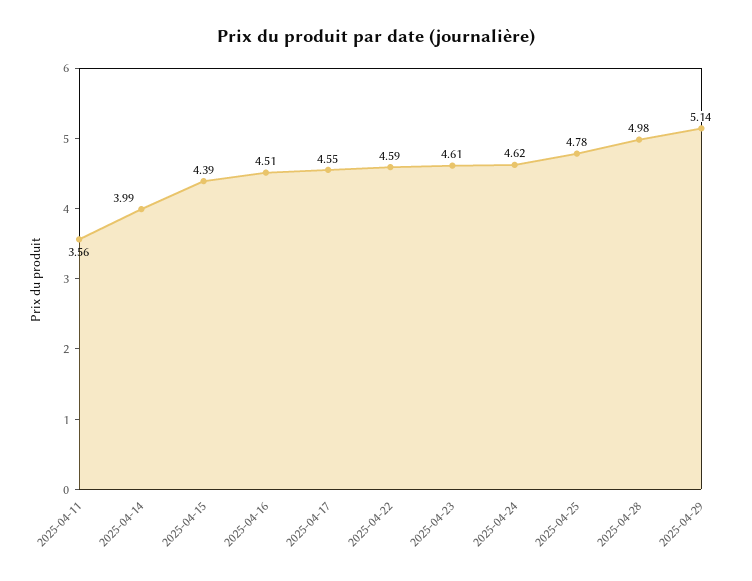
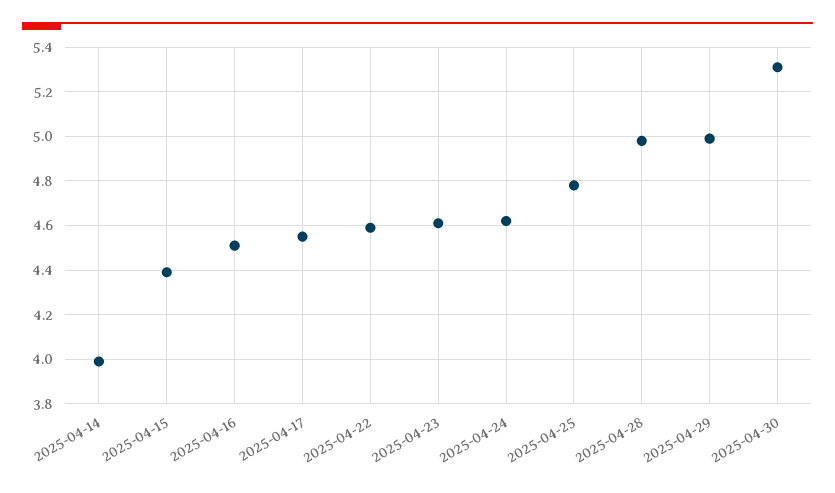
2025-04-11: 3.56 -> none
2025-04-29: 5.14 -> 5
2025-04-30: none -> 5.3

